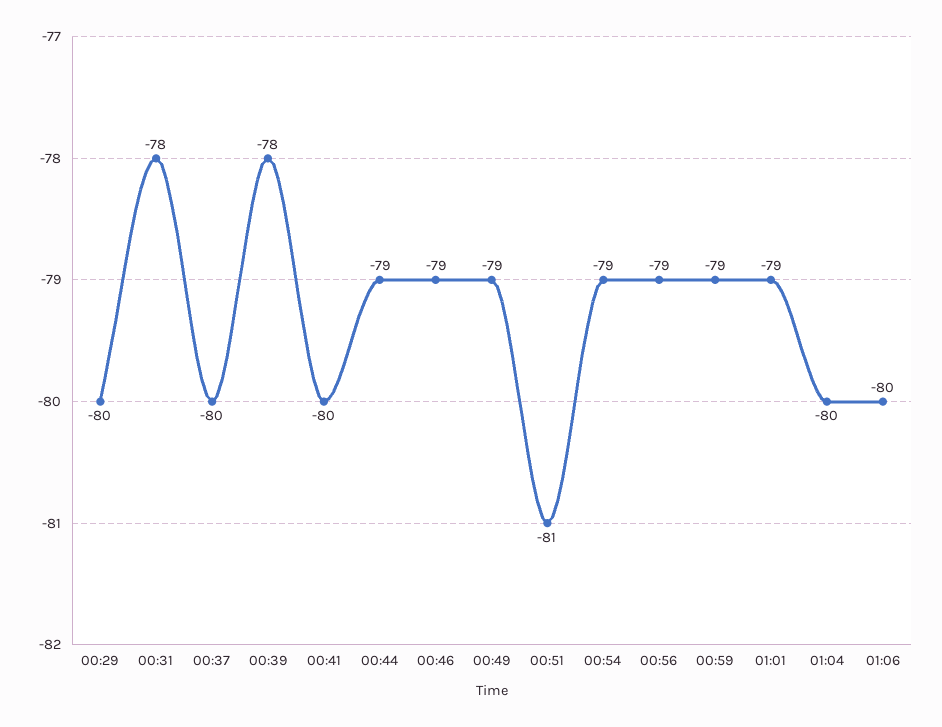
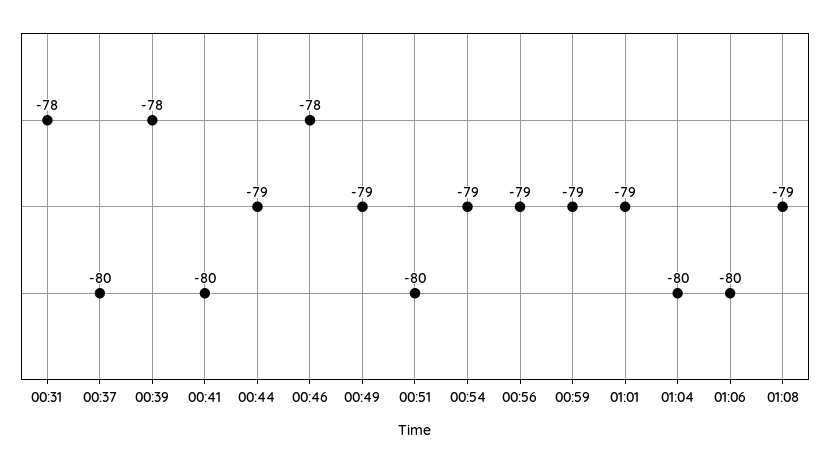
00:29: -80 -> none
00:46: -79 -> -78
00:51: -81 -> -80
01:08: none -> -79

